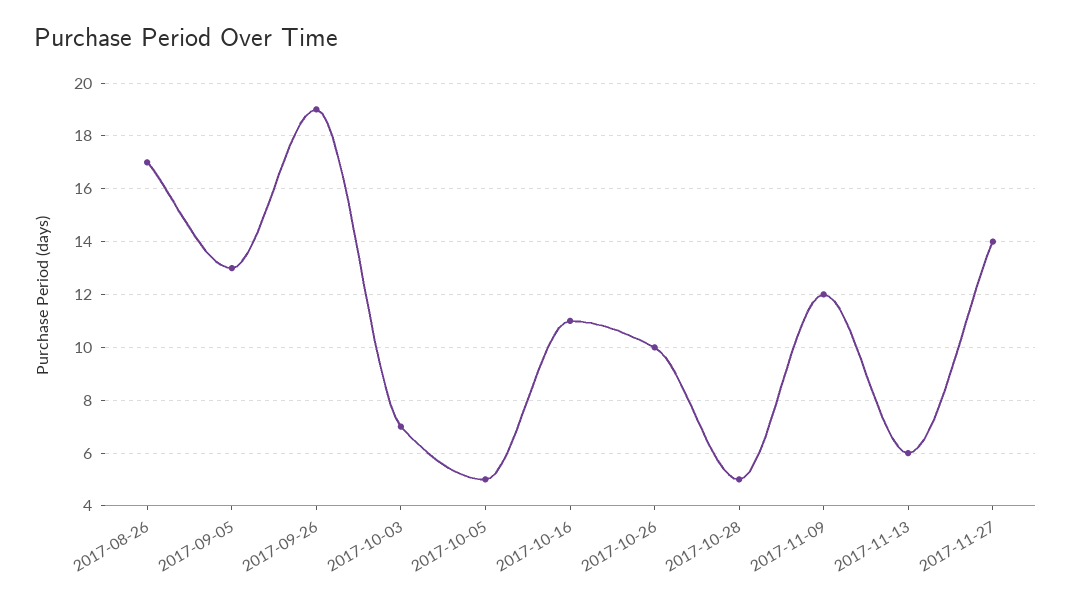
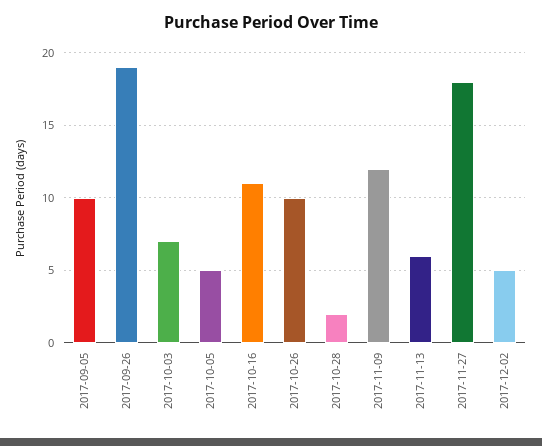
2017-08-26: 17 -> none
2017-09-05: 13 -> 10
2017-10-28: 5 -> 2
2017-11-27: 14 -> 18
2017-12-02: none -> 5

